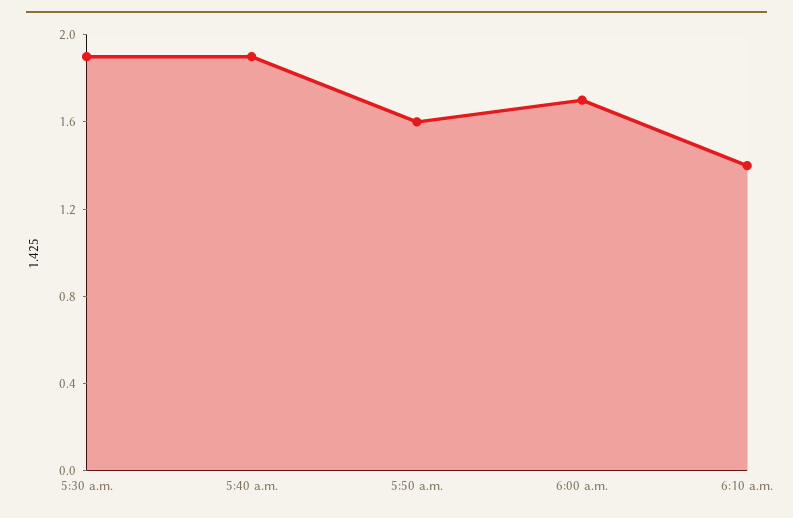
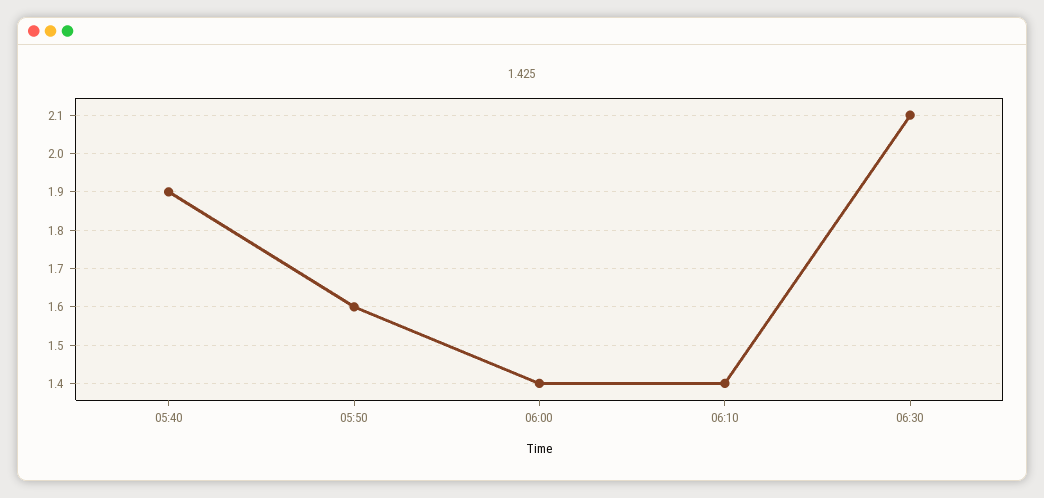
5:30 a.m.: 1.9 -> none
6:00 a.m.: 1.7 -> 1.4
06:30: none -> 2.1

